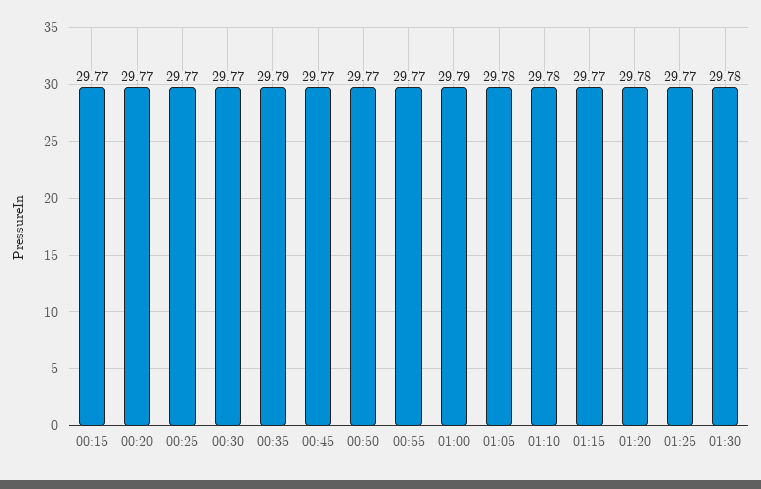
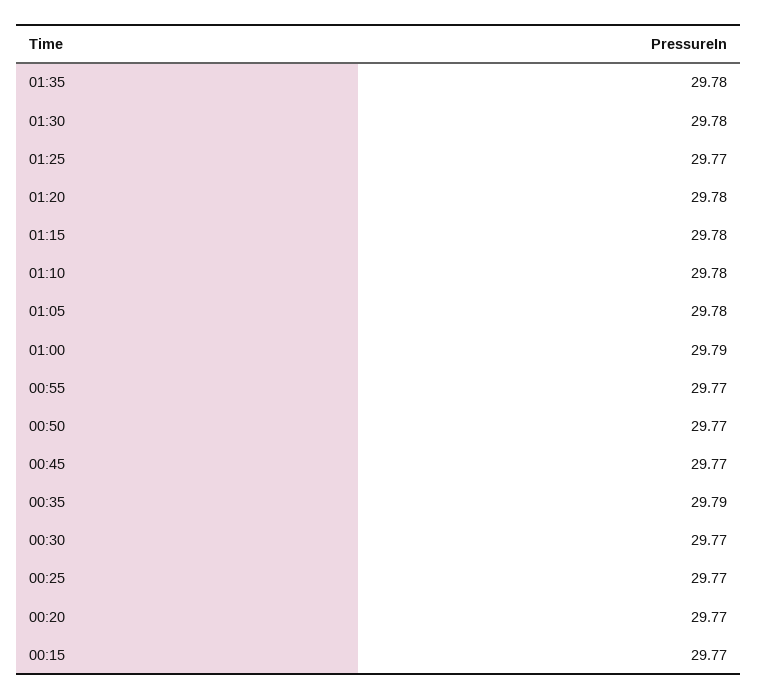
01:15: 29.77 -> 29.78
01:35: none -> 29.78

